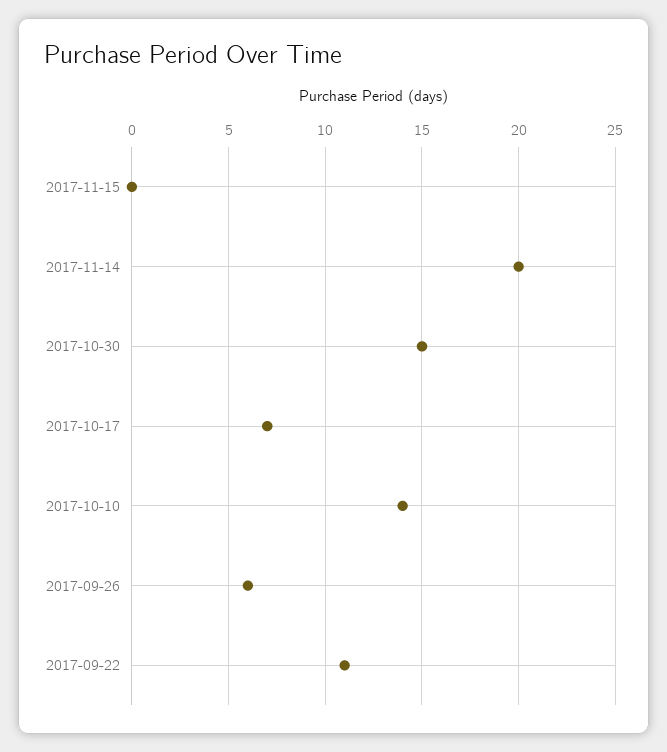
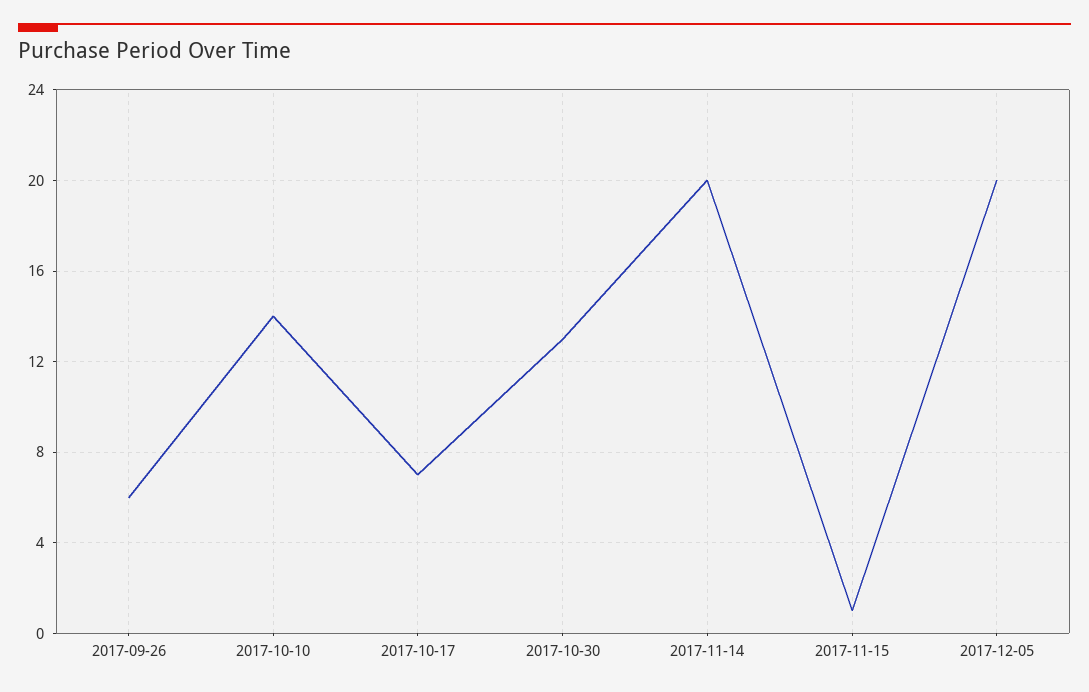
2017-11-15: 0 -> 1
2017-10-30: 15 -> 13
2017-09-22: 11 -> none
2017-12-05: none -> 20

